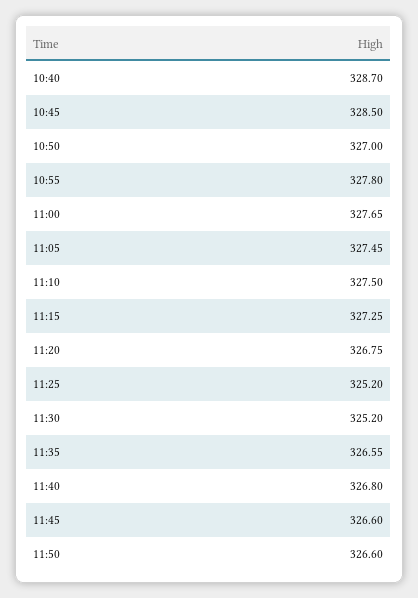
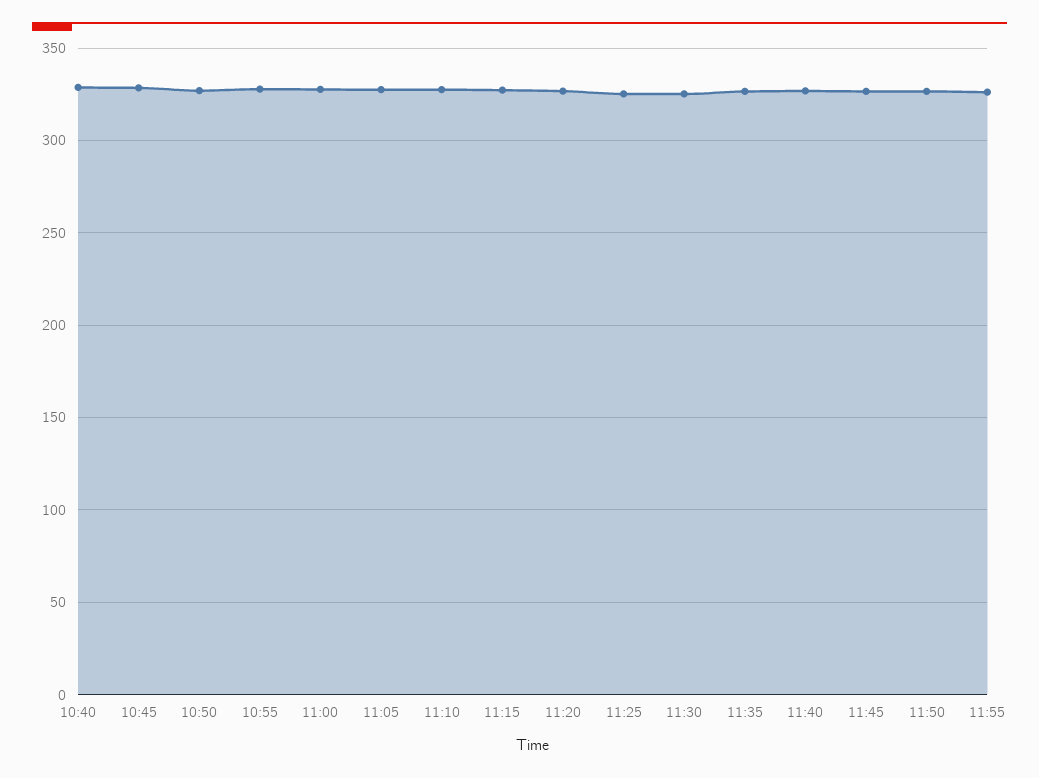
11:55: none -> 325

